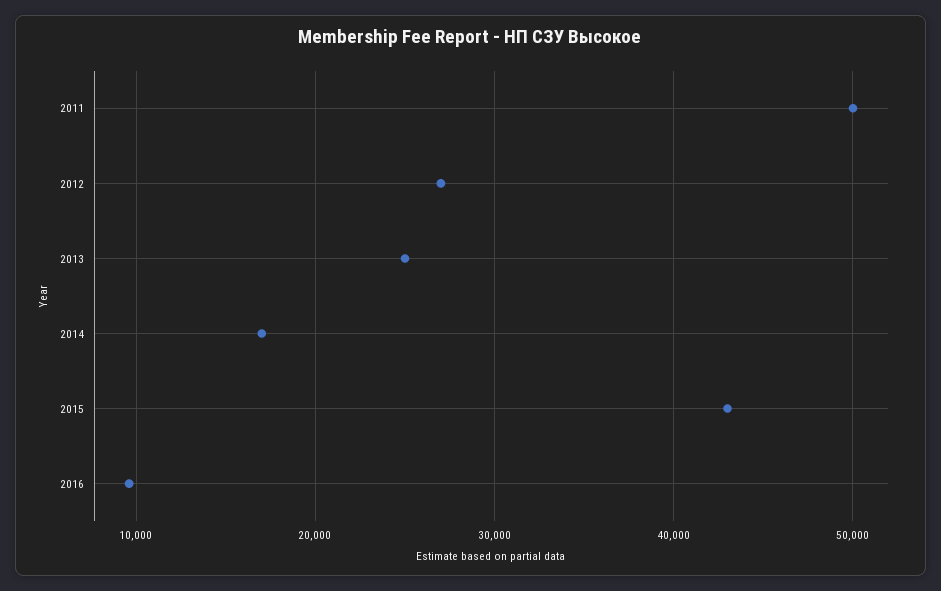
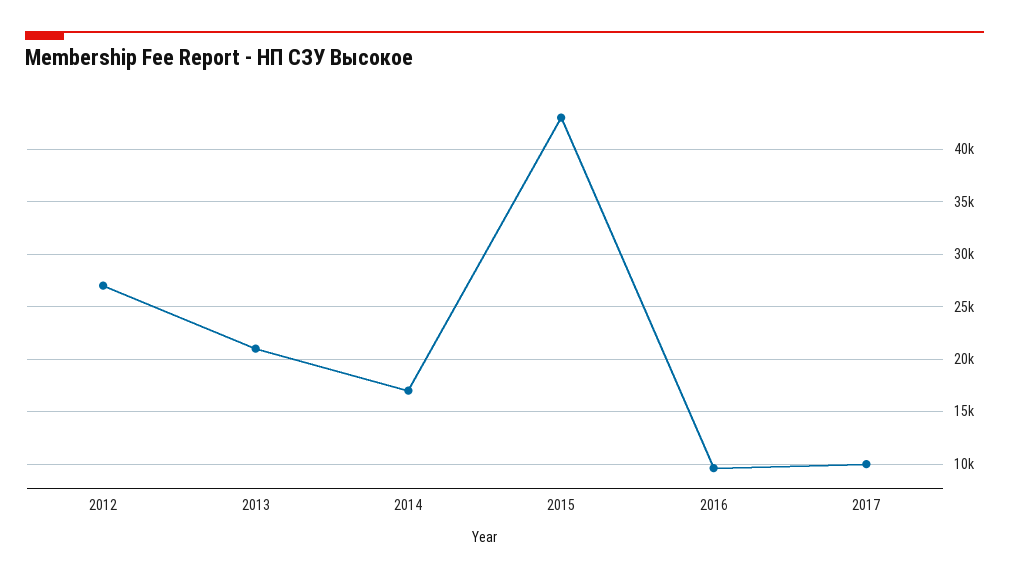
2011: 50000 -> none
2013: 25000 -> 21000
2017: none -> 10000

